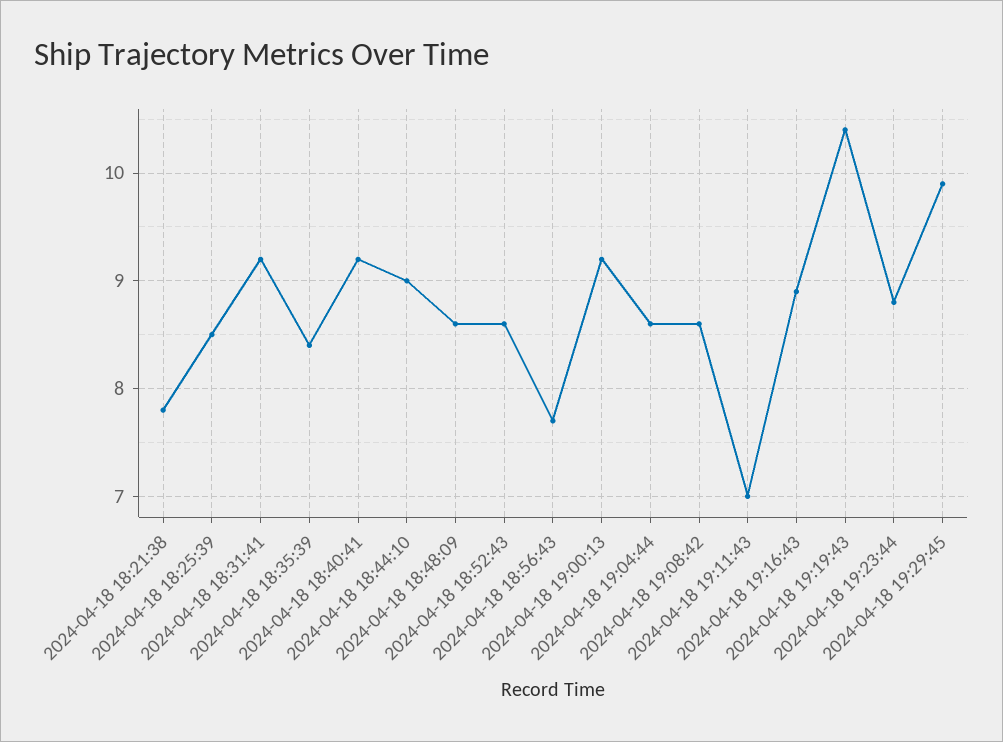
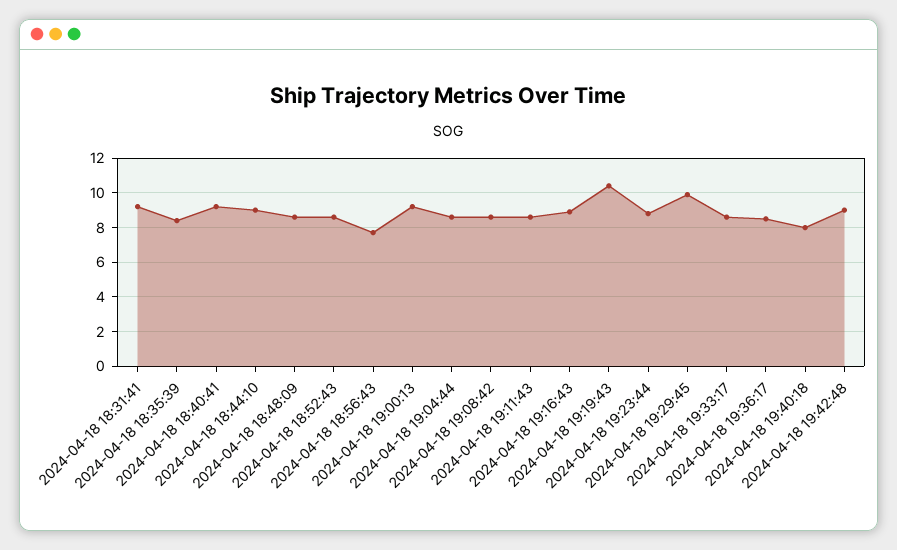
2024-04-18 18:21:38: 7.8 -> none
2024-04-18 18:25:39: 8.5 -> none
2024-04-18 19:11:43: 7 -> 8.5
2024-04-18 19:33:17: none -> 8.5
2024-04-18 19:36:17: none -> 8.5
2024-04-18 19:40:18: none -> 8
2024-04-18 19:42:48: none -> 9

